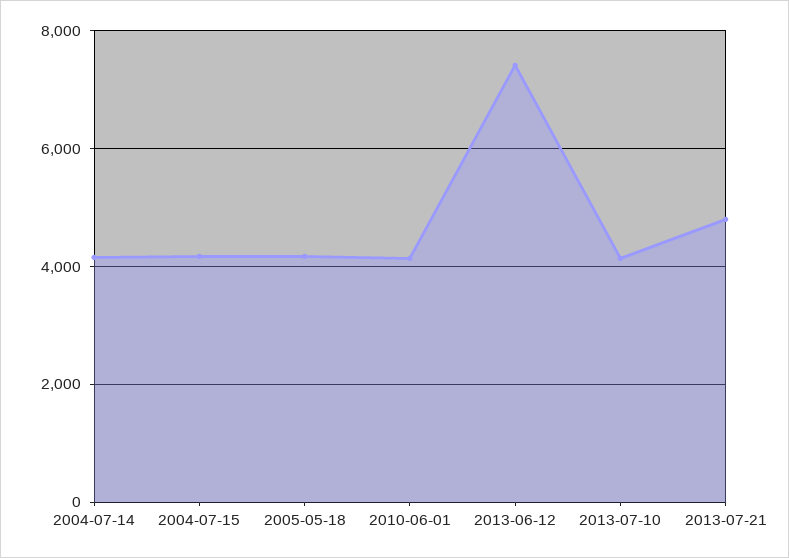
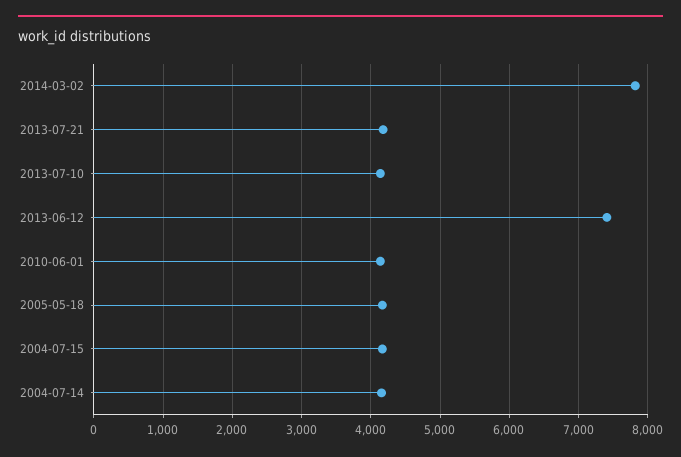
2013-07-21: 4800 -> 4200
2014-03-02: none -> 7800

